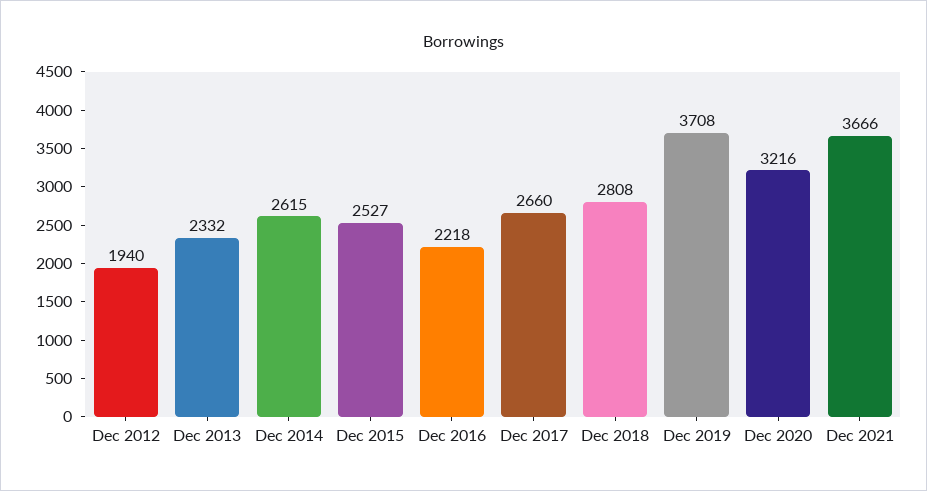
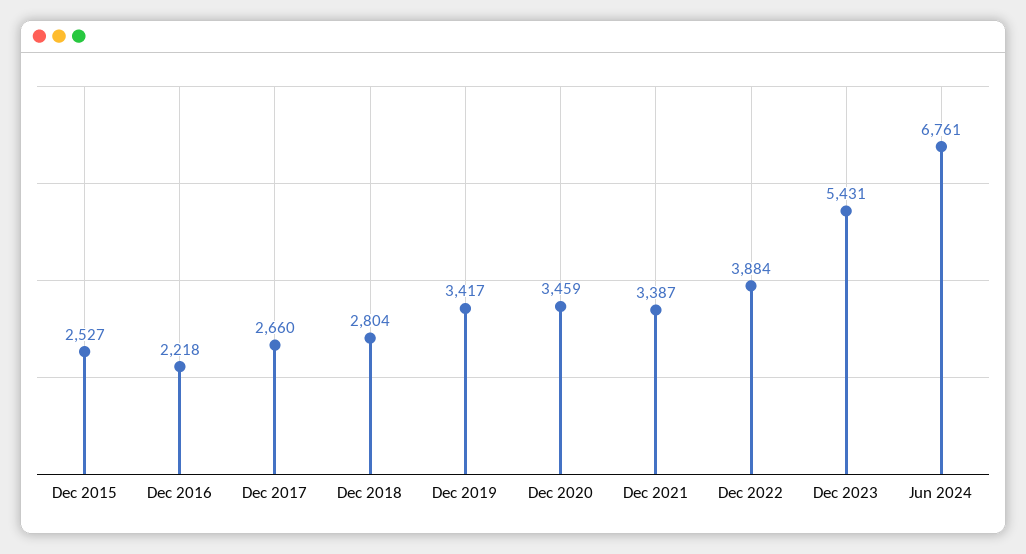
Dec 2012: 1940 -> none
Dec 2013: 2332 -> none
Dec 2014: 2615 -> none
Dec 2018: 2808 -> 2804
Dec 2019: 3708 -> 3417
Dec 2020: 3216 -> 3459
Dec 2021: 3666 -> 3387
Dec 2022: none -> 3884
Dec 2023: none -> 5431
Jun 2024: none -> 6761

